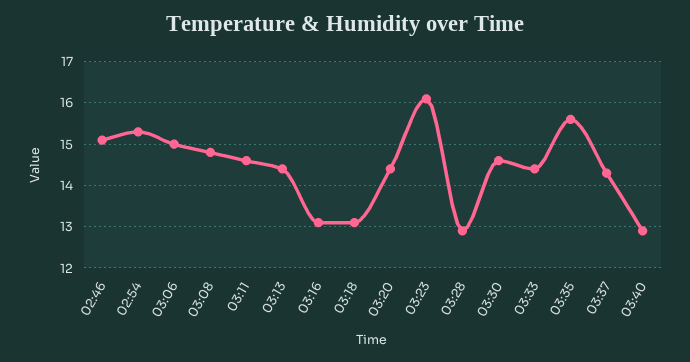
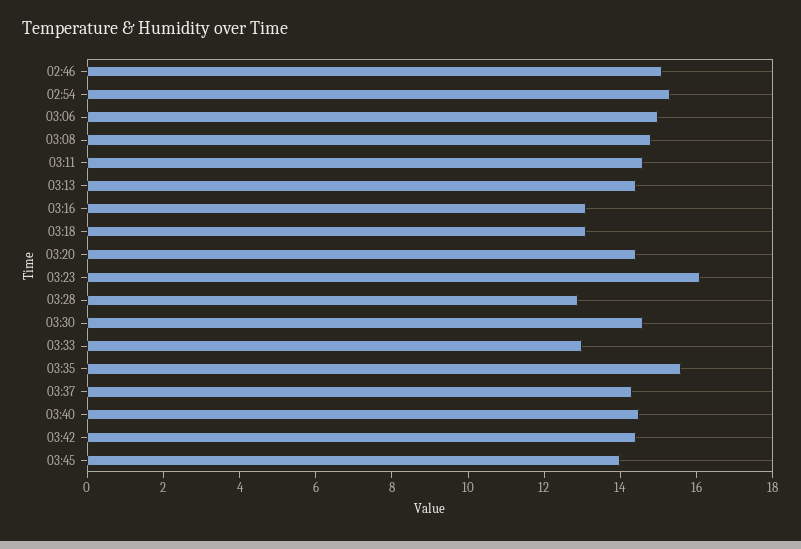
03:33: 14.5 -> 13
03:40: 13 -> 14.5
03:42: none -> 14.5
03:45: none -> 14

